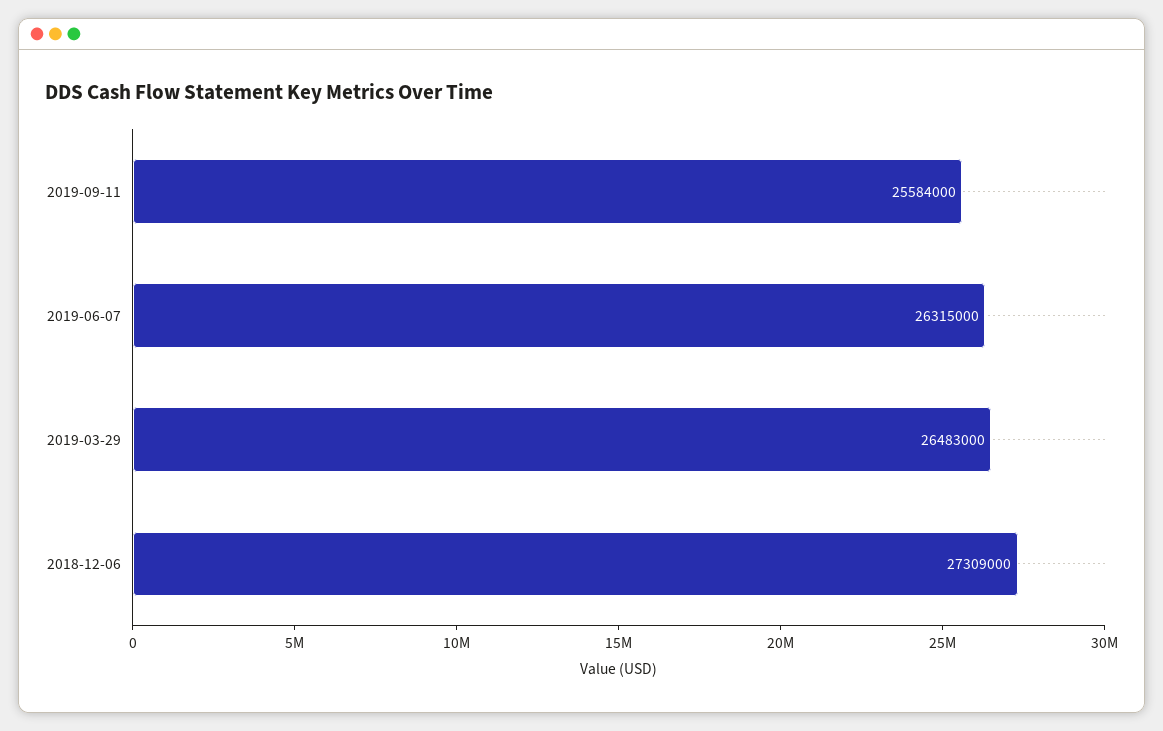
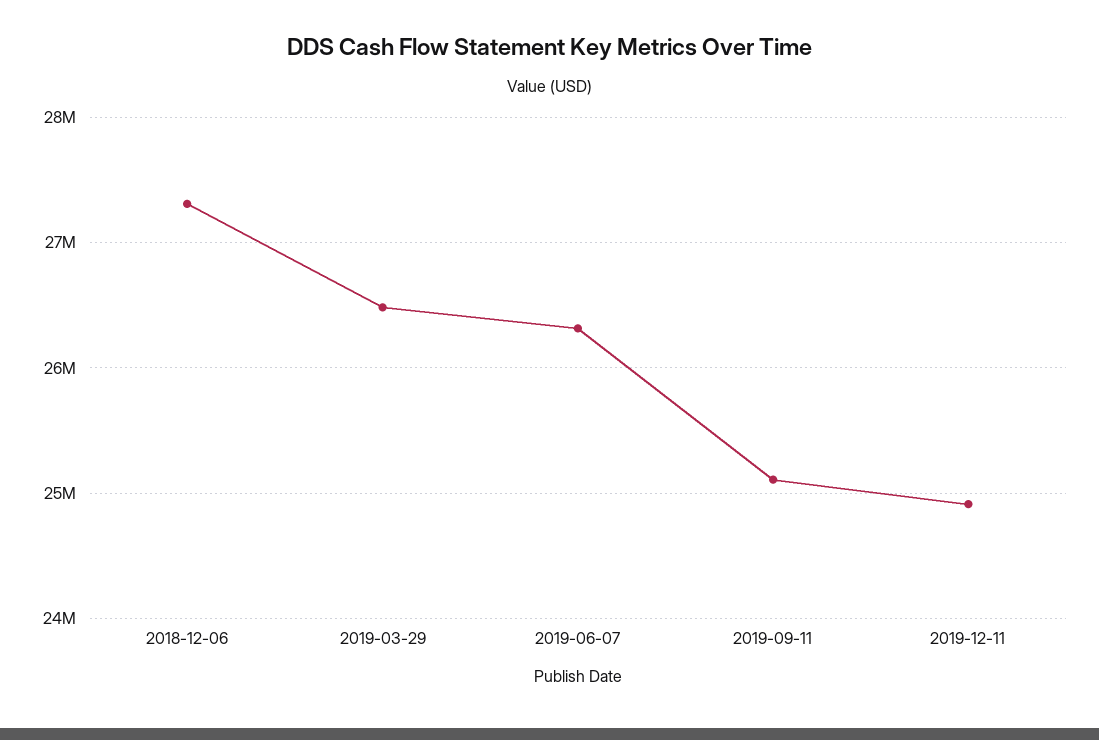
2019-09-11: 25584000 -> 25100000
2019-12-11: none -> 24900000

